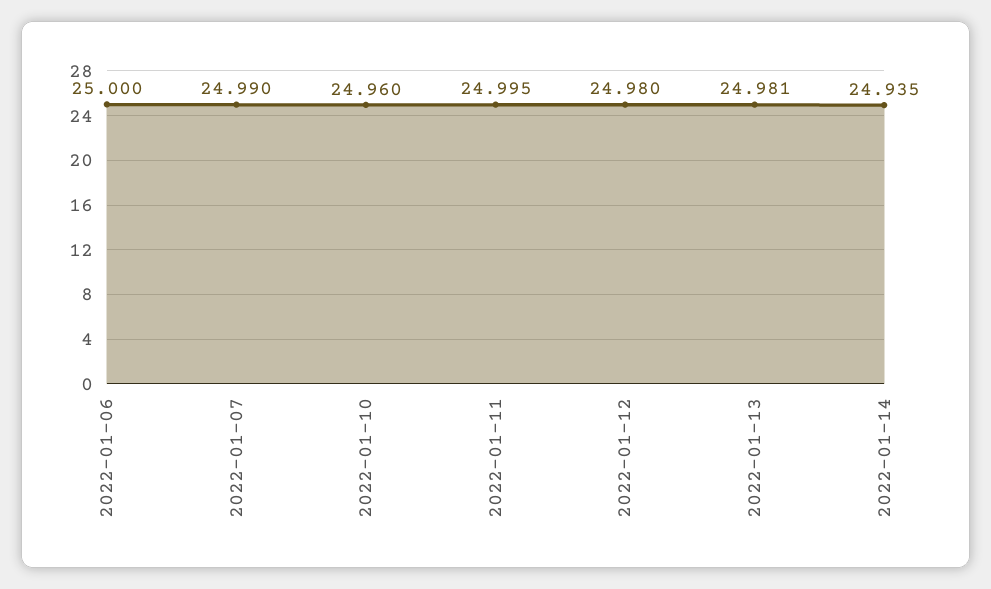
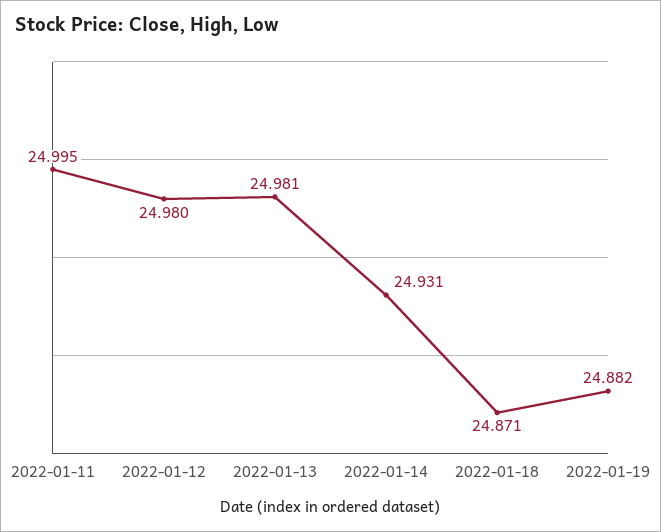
2022-01-06: 25 -> none
2022-01-07: 24.99 -> none
2022-01-10: 24.96 -> none
2022-01-14: 24.935 -> 24.931
2022-01-18: none -> 24.871
2022-01-19: none -> 24.882

